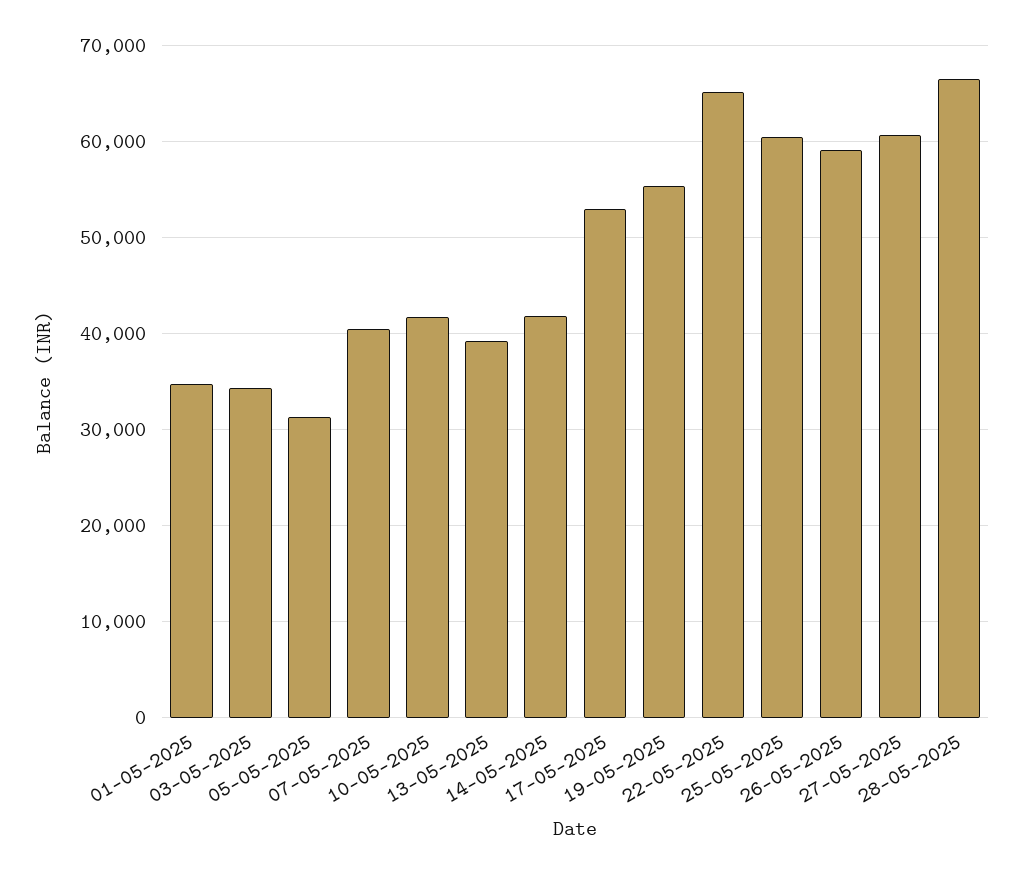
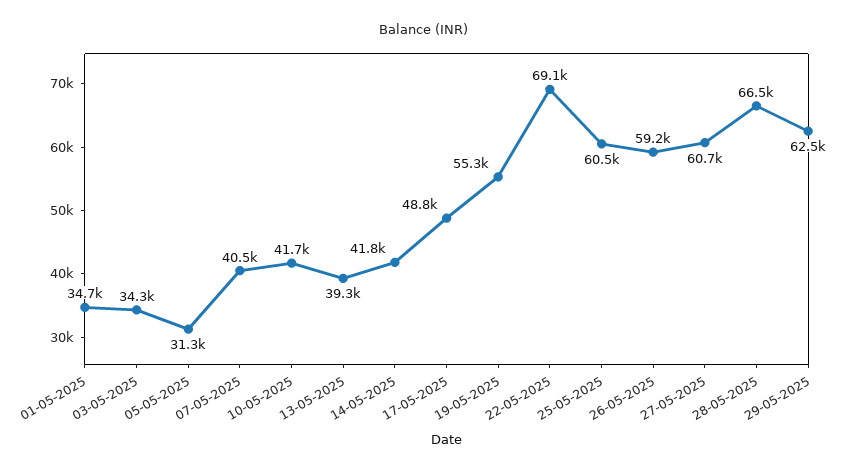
17-05-2025: 53000 -> 48800
22-05-2025: 65000 -> 69100
29-05-2025: none -> 62500

